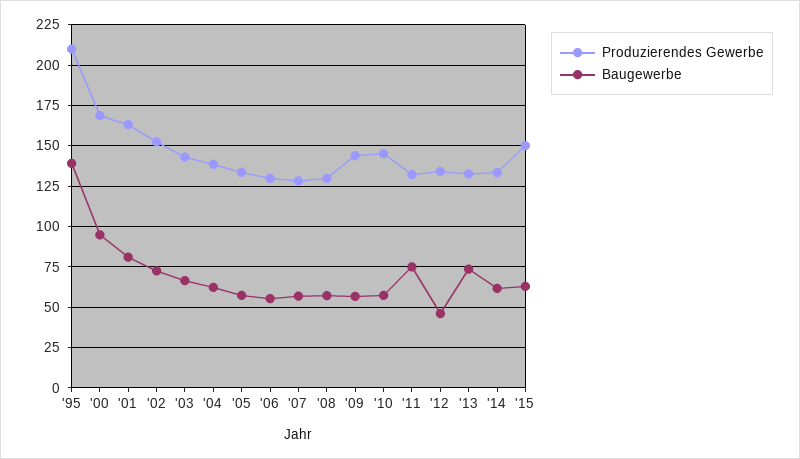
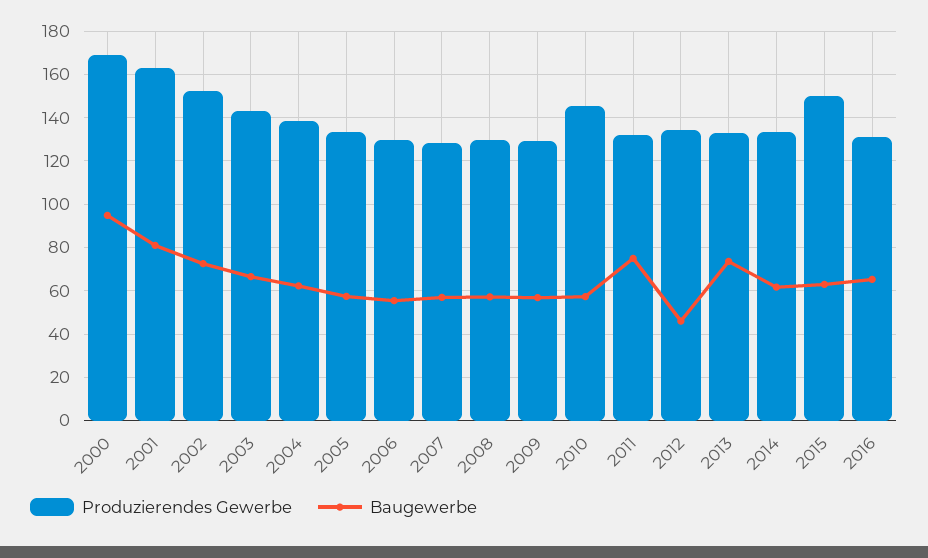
Produzierendes Gewerbe, '95: 210 -> none
Baugewerbe, '95: 140 -> none
Produzierendes Gewerbe, '09: 145 -> 130
Produzierendes Gewerbe, 2016: none -> 130
Baugewerbe, 2016: none -> 65

